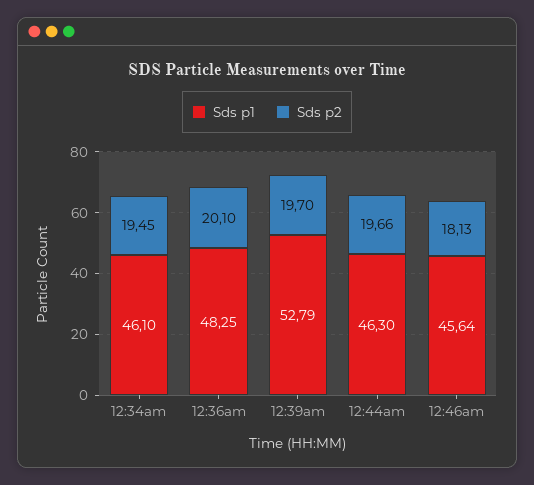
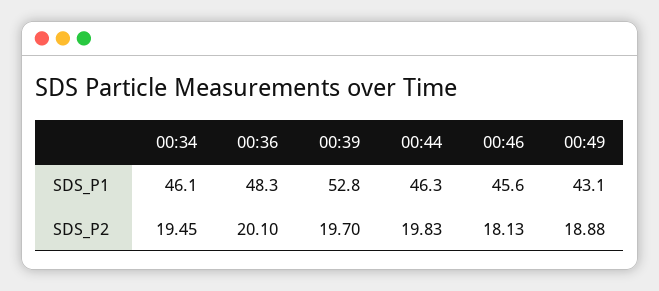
Sds p2, 12:44am: 19.66 -> 19.83
Sds p1, 00:49: none -> 43.1
Sds p2, 00:49: none -> 18.88

